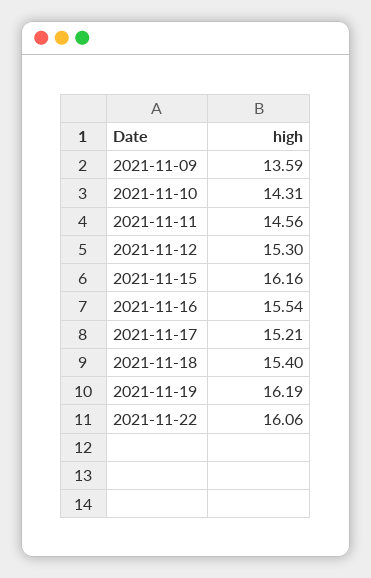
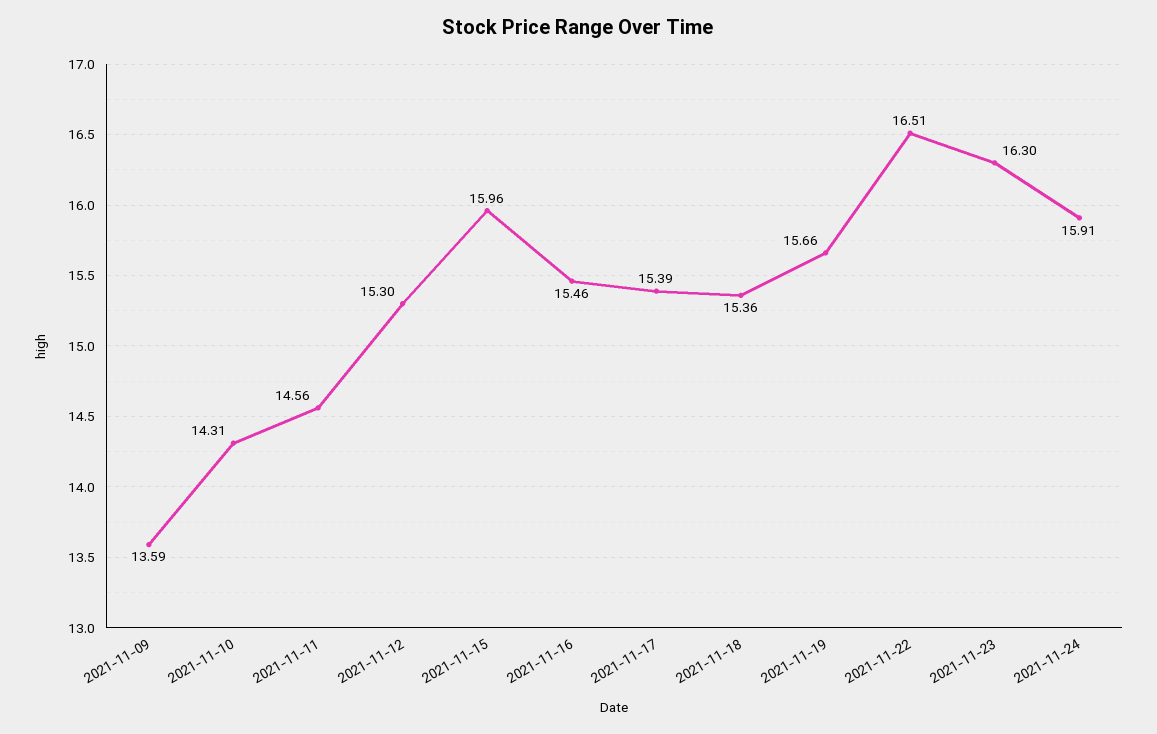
2021-11-15: 16.16 -> 15.96
2021-11-16: 15.54 -> 15.46
2021-11-17: 15.21 -> 15.39
2021-11-18: 15.4 -> 15.36
2021-11-19: 16.19 -> 15.66
2021-11-22: 16.06 -> 16.51
2021-11-23: none -> 16.3
2021-11-24: none -> 15.91

